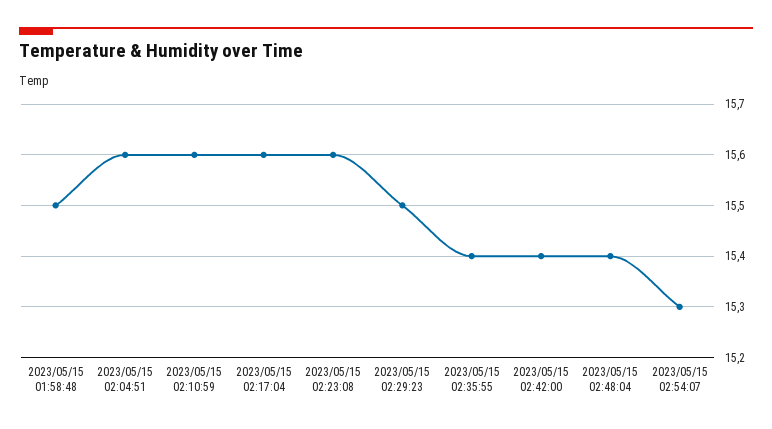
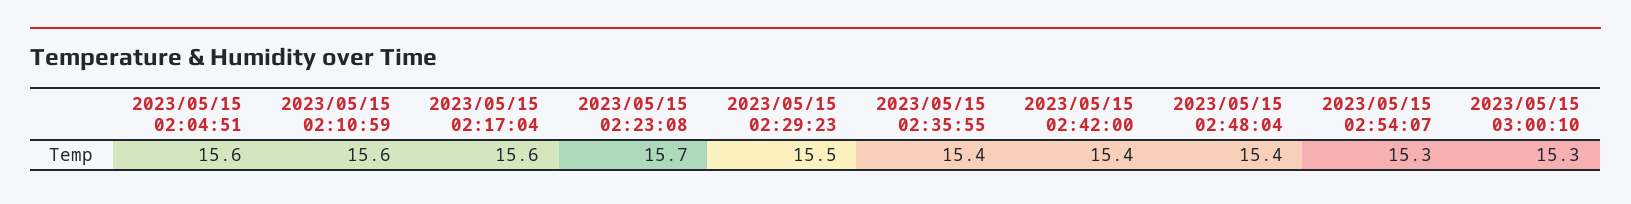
2023/05/15 01:58:48: 15.5 -> none
2023/05/15 02:23:08: 15.6 -> 15.7
2023/05/15 03:00:10: none -> 15.3

